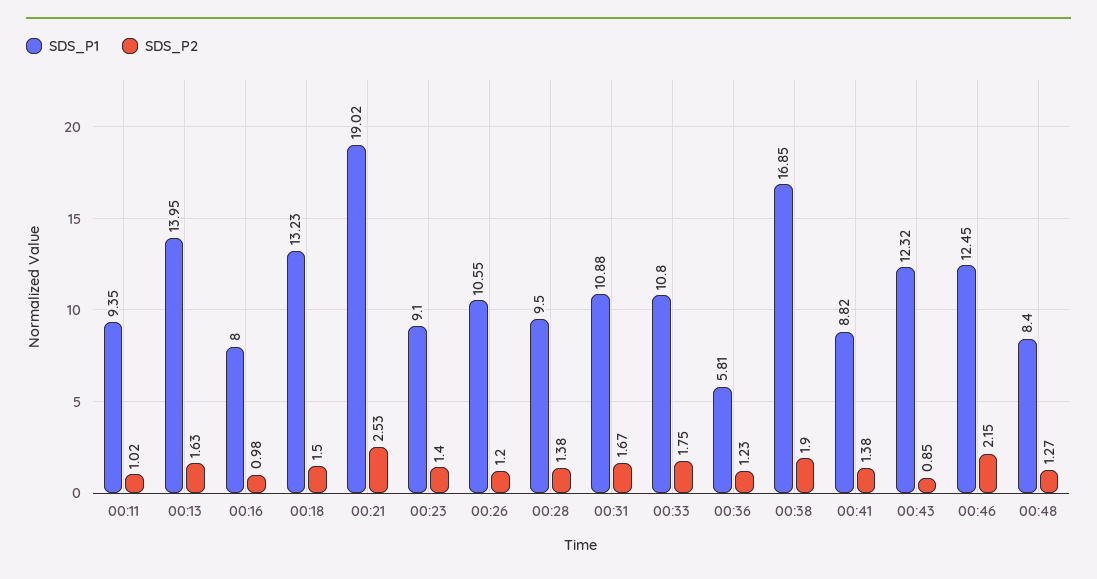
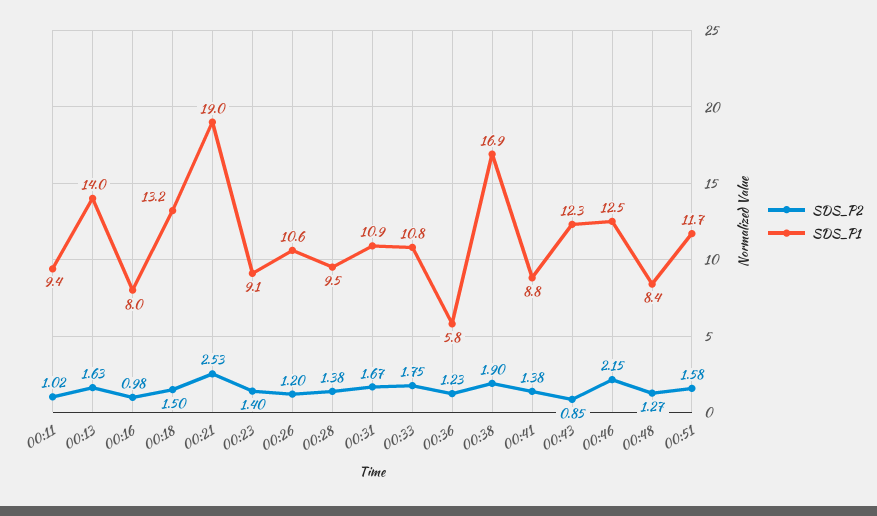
SDS_P2, 00:51: none -> 1.58
SDS_P1, 00:51: none -> 11.7

